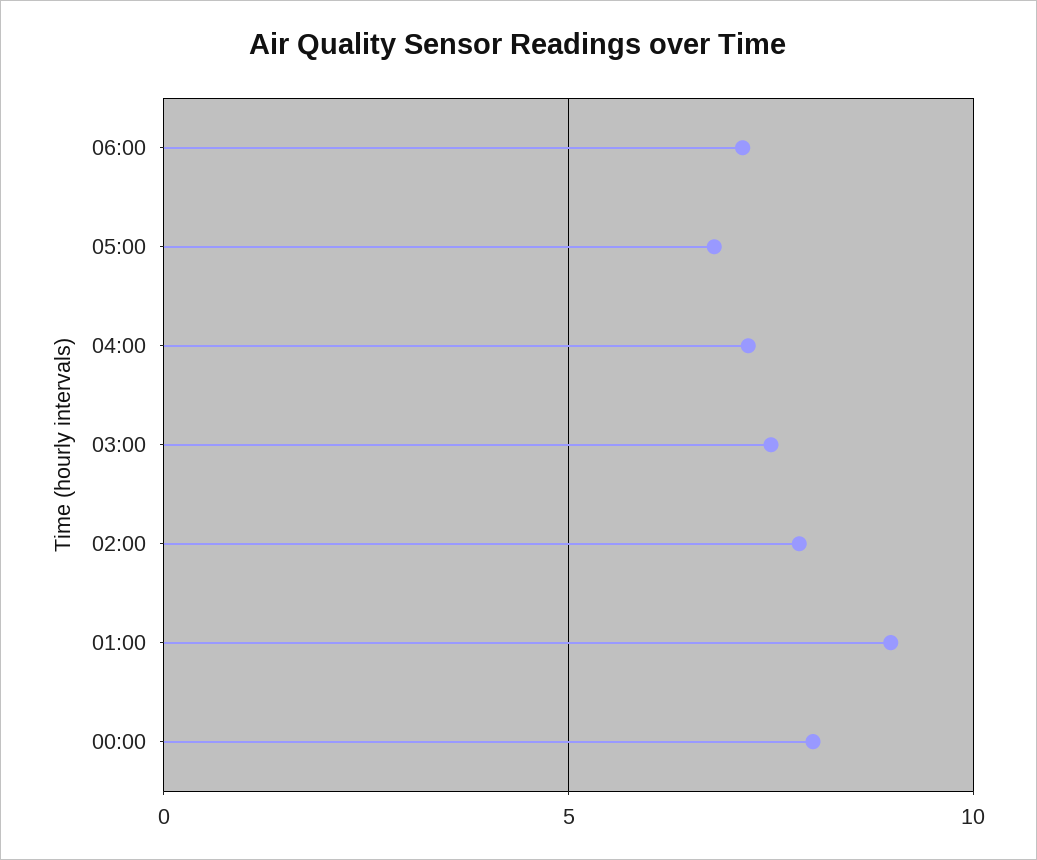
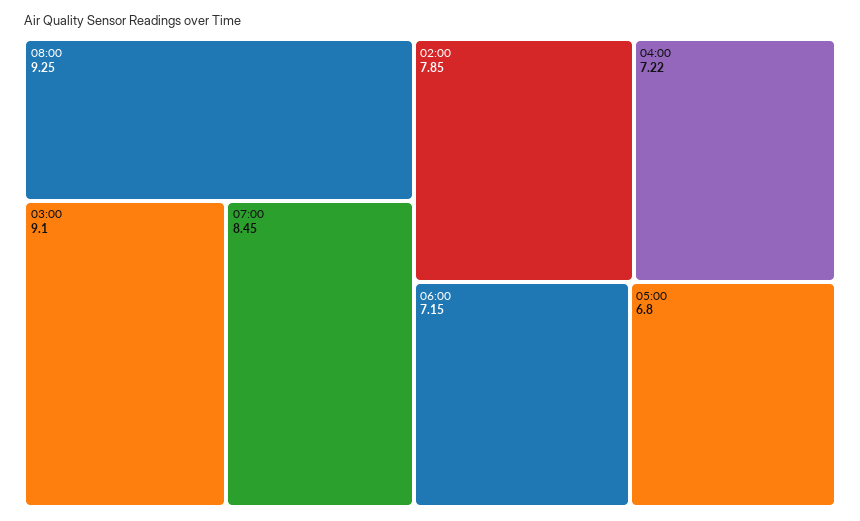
03:00: 7.5 -> 9.1
01:00: 9 -> none
00:00: 8 -> none
08:00: none -> 9.25
07:00: none -> 8.45

